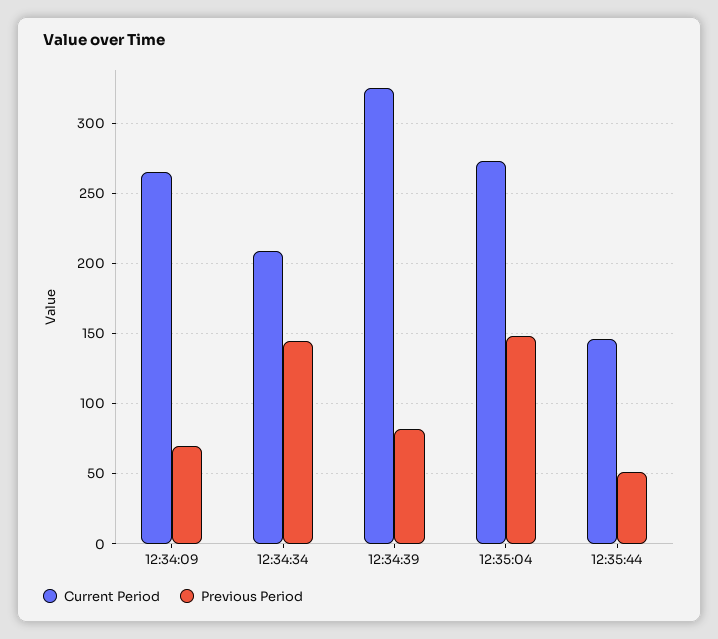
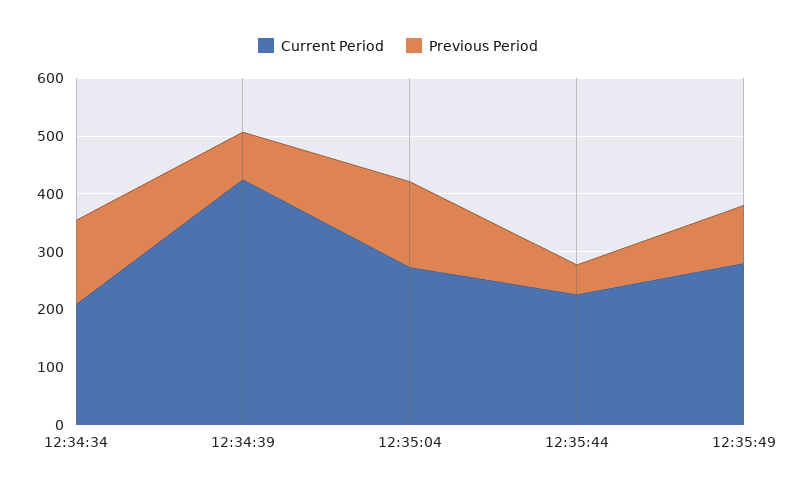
Current Period, 12:34:09: 265 -> none
Previous Period, 12:34:09: 70 -> none
Current Period, 12:34:39: 325 -> 420
Current Period, 12:35:44: 145 -> 220
Current Period, 12:35:49: none -> 280
Previous Period, 12:35:49: none -> 100

